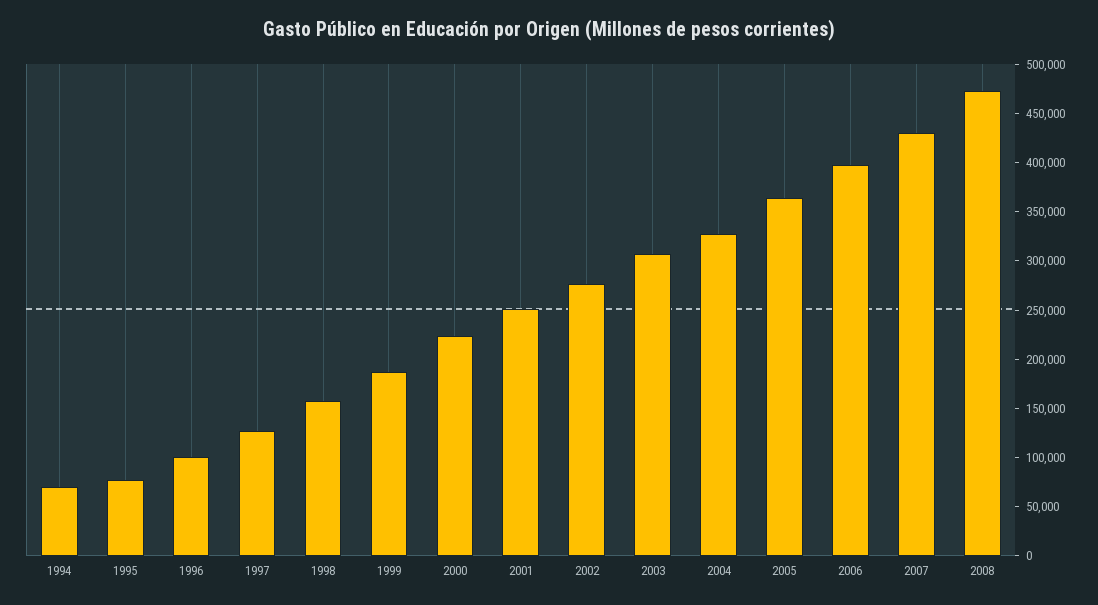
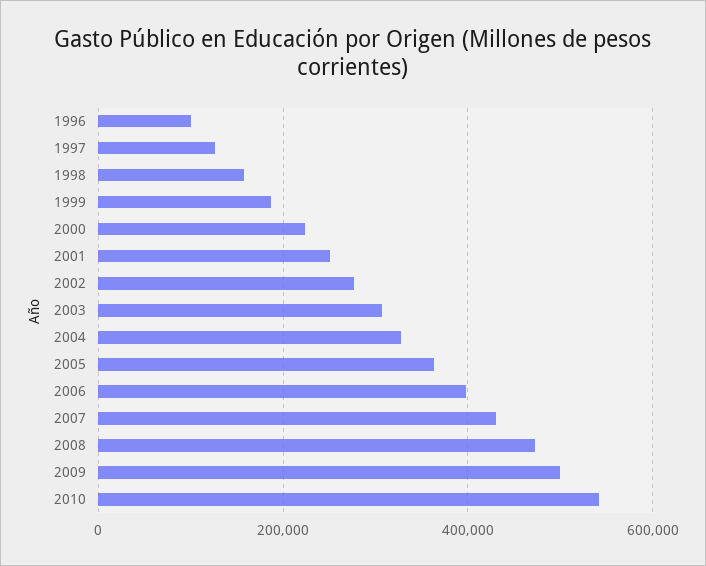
1994: 70000 -> none
1995: 80000 -> none
2009: none -> 500000
2010: none -> 540000

